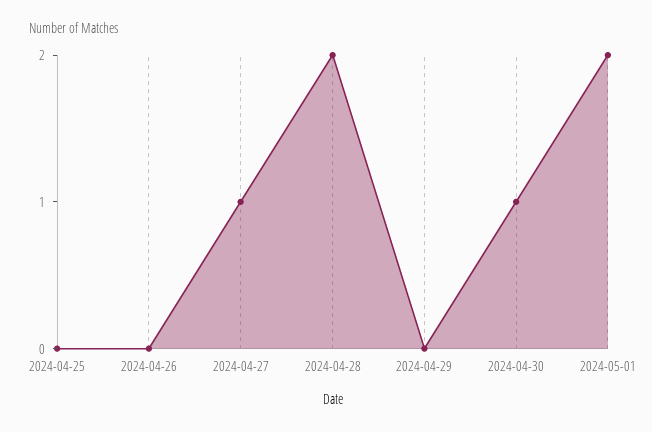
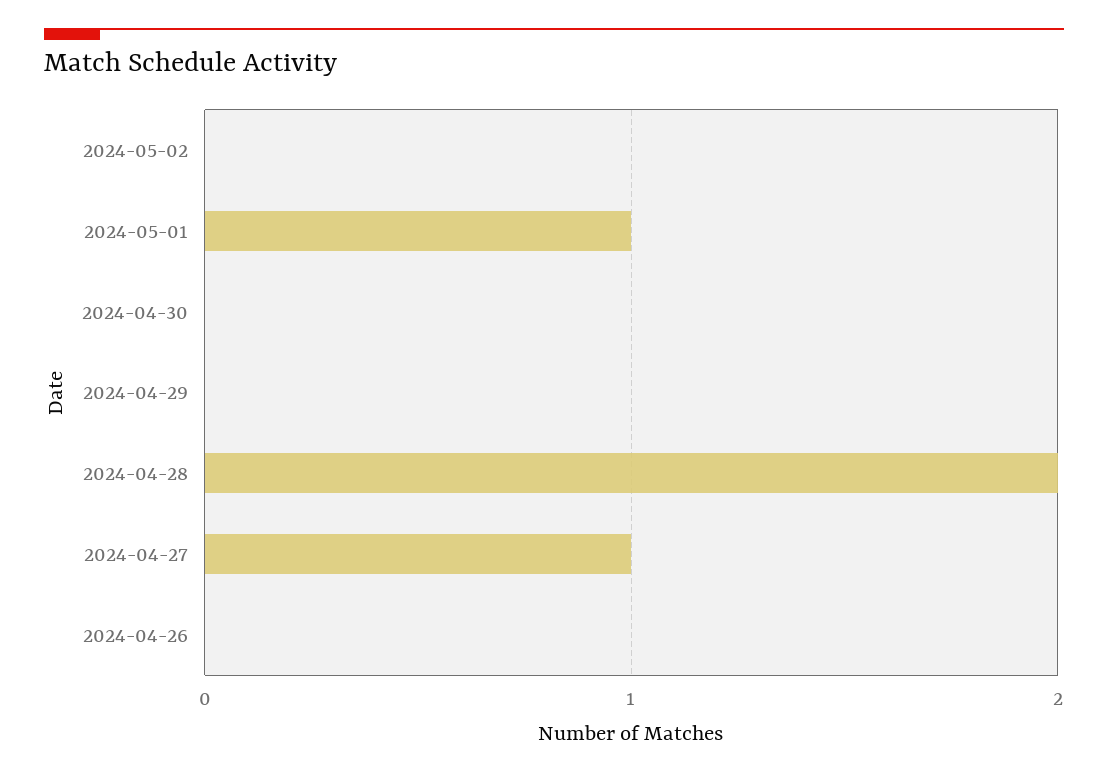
2024-04-25: 0 -> none
2024-04-30: 1 -> 0
2024-05-01: 2 -> 1
2024-05-02: none -> 0

